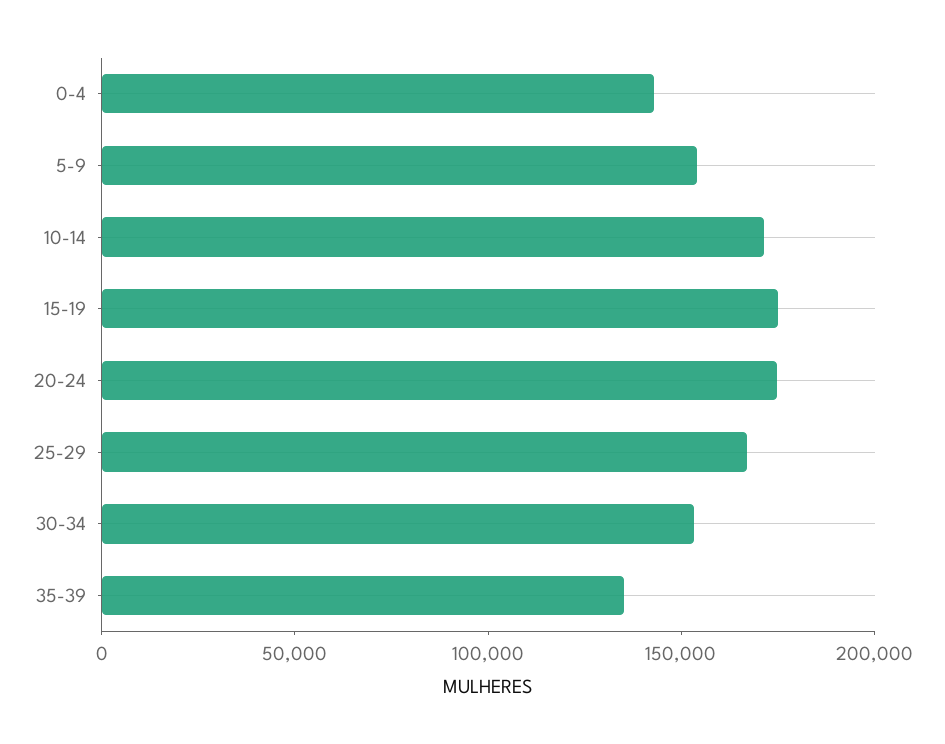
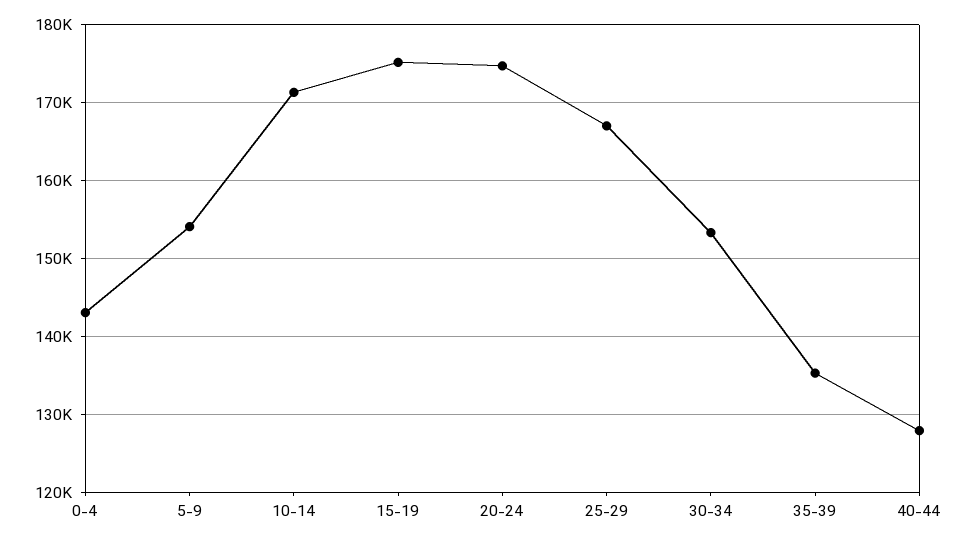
40-44: none -> 128000

